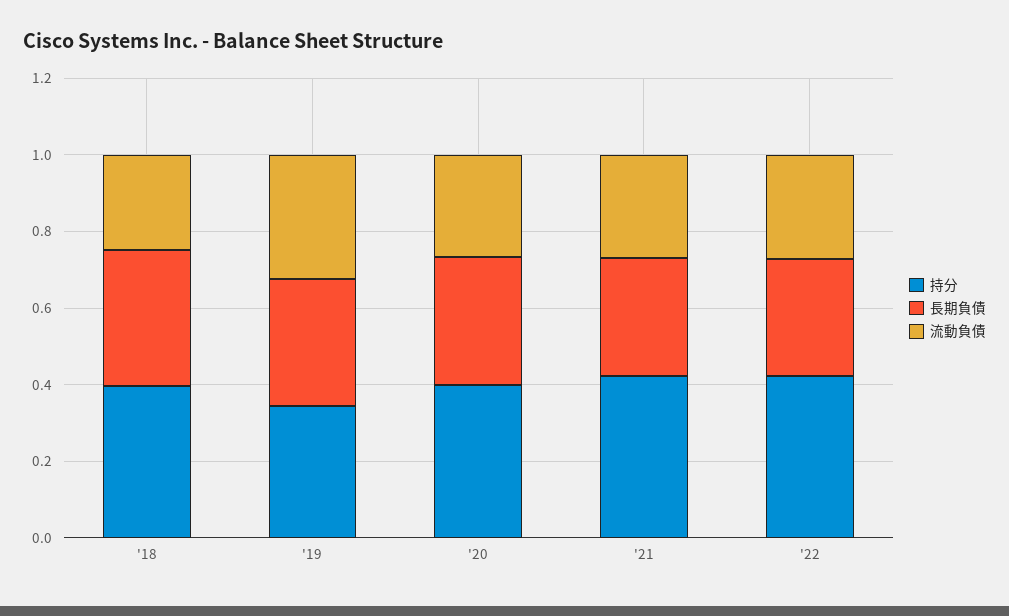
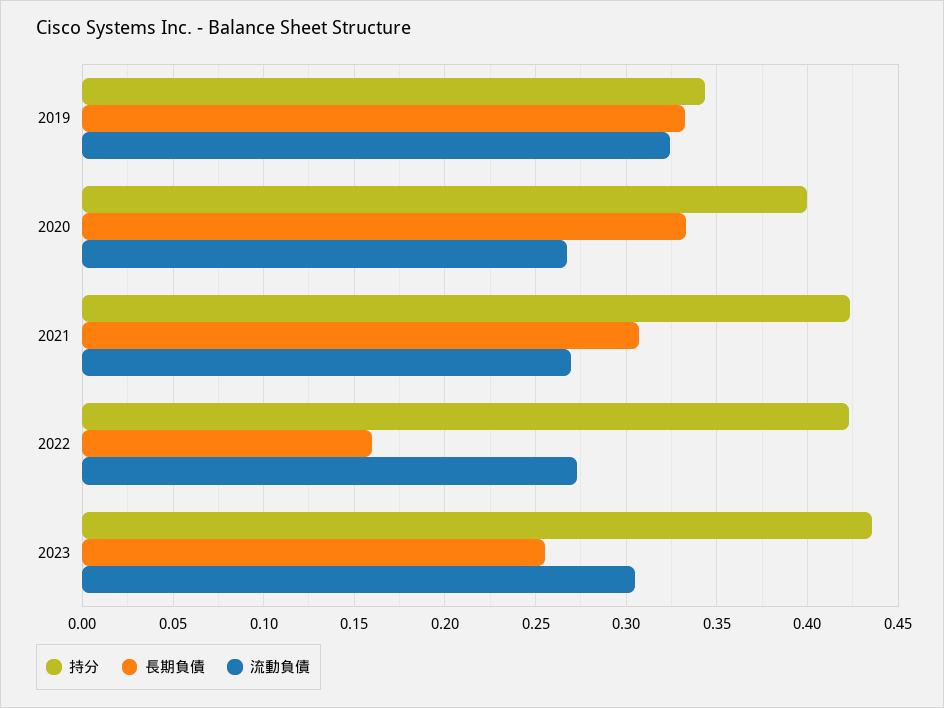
持分, '18: 0.4 -> none
長期負債, '18: 0.35 -> none
流動負債, '18: 0.25 -> none
長期負債, '22: 0.3 -> 0.16
持分, 2023: none -> 0.435
長期負債, 2023: none -> 0.255
流動負債, 2023: none -> 0.305

